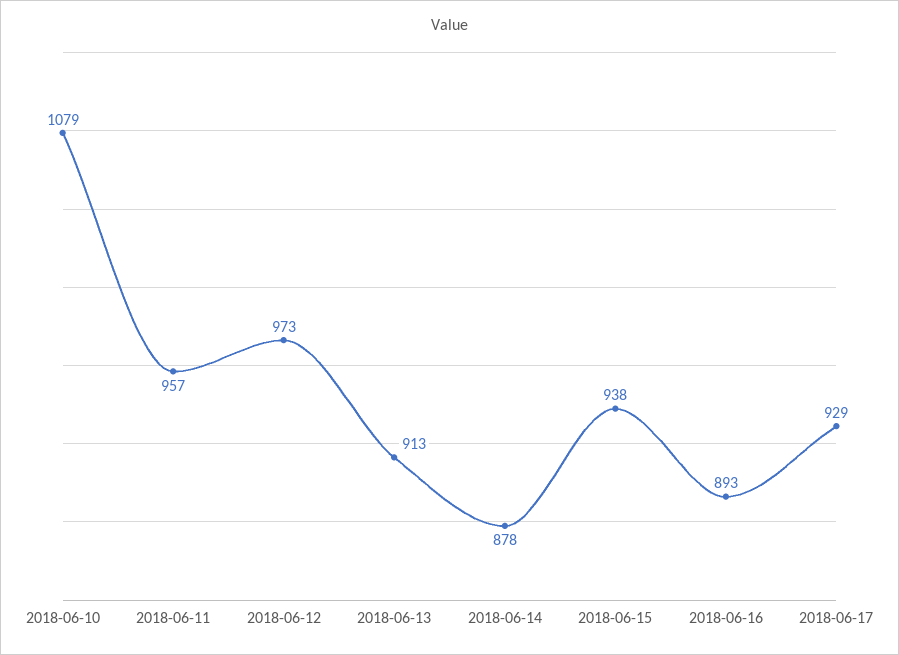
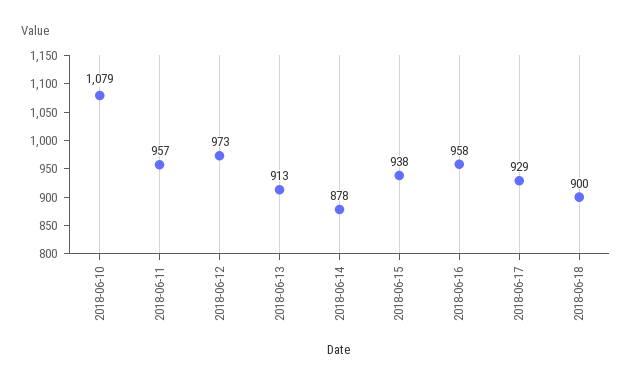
2018-06-16: 893 -> 958
2018-06-18: none -> 900

